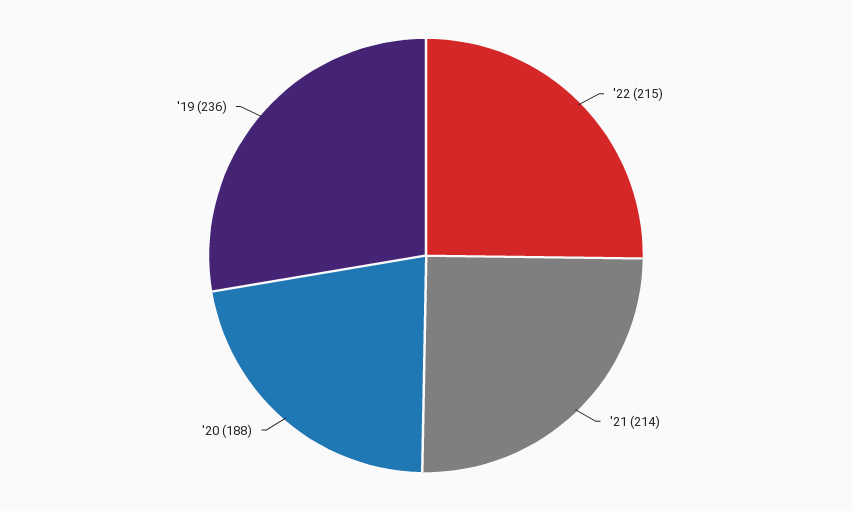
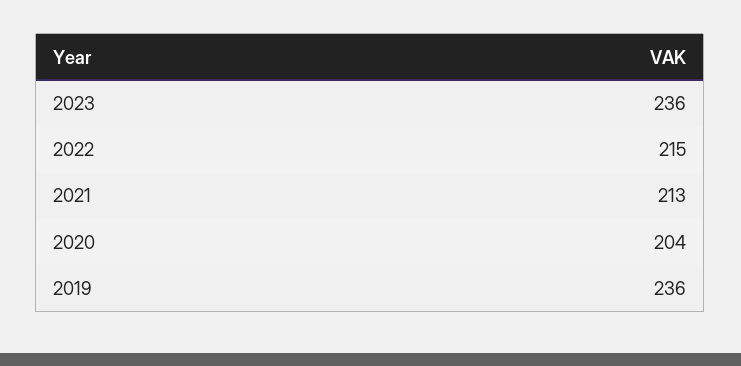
'21: 214 -> 213
'20: 188 -> 204
2023: none -> 236

